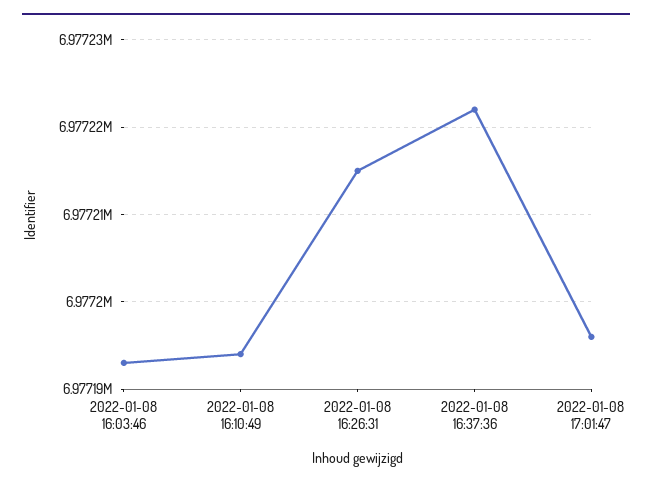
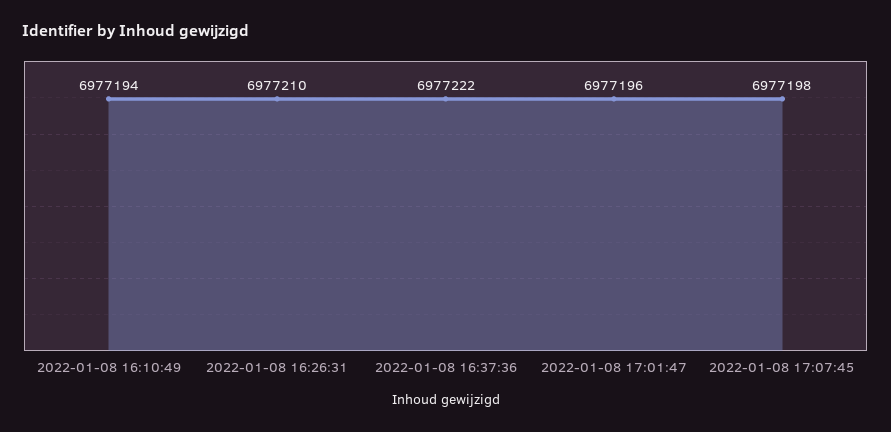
2022-01-08 16:03:46: 6977193 -> none
2022-01-08 16:26:31: 6977215 -> 6977210
2022-01-08 17:07:45: none -> 6977198

